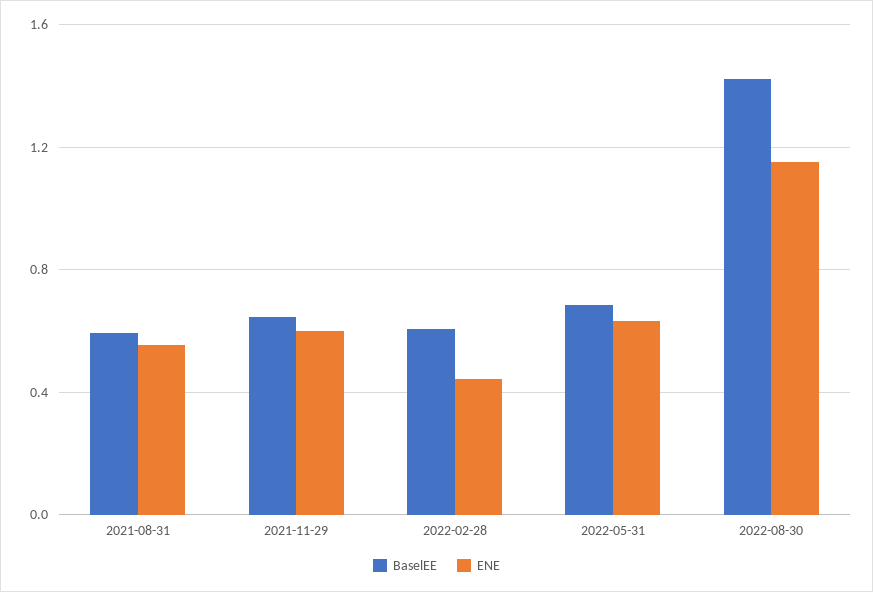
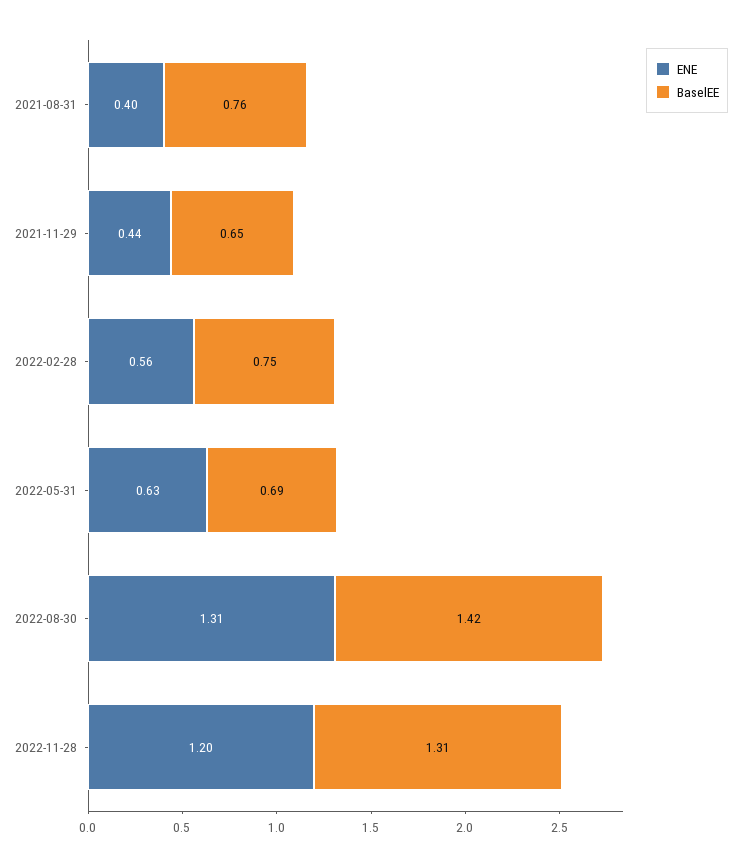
BaselEE, 2021-08-31: 0.6 -> 0.76
ENE, 2021-08-31: 0.55 -> 0.4
ENE, 2021-11-29: 0.6 -> 0.44
BaselEE, 2022-02-28: 0.6 -> 0.75
ENE, 2022-02-28: 0.45 -> 0.56
ENE, 2022-08-30: 1.15 -> 1.31
ENE, 2022-11-28: none -> 1.2
BaselEE, 2022-11-28: none -> 1.31

